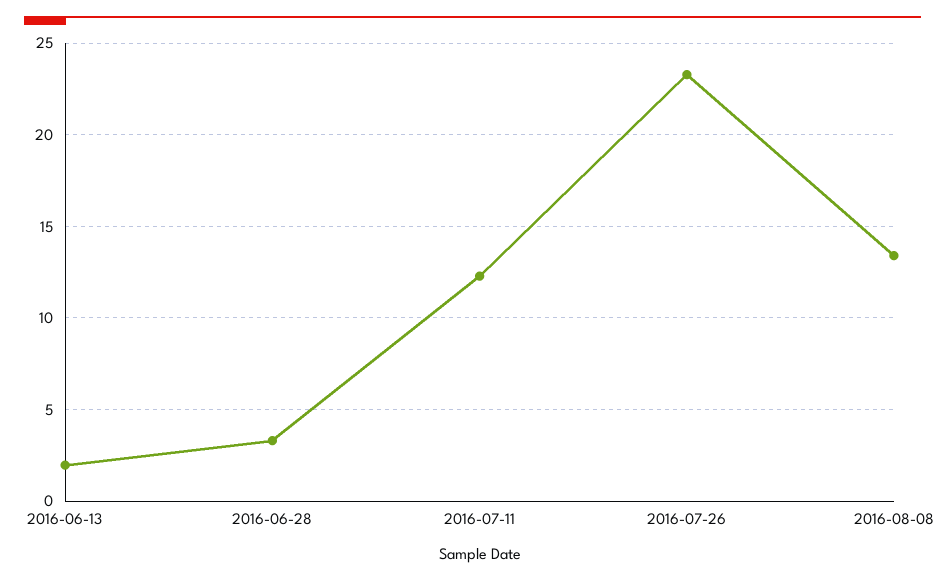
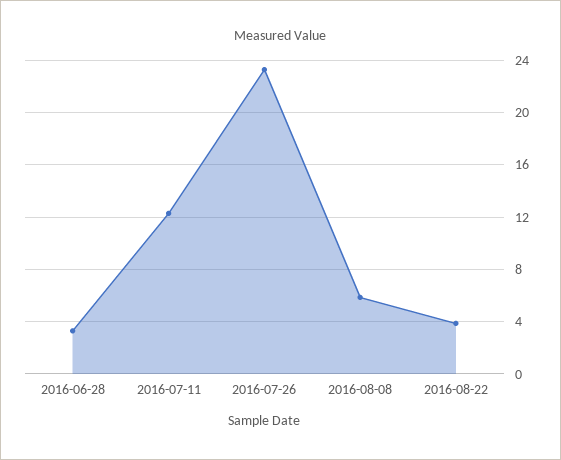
2016-06-13: 2 -> none
2016-08-08: 13.5 -> 6
2016-08-22: none -> 4

